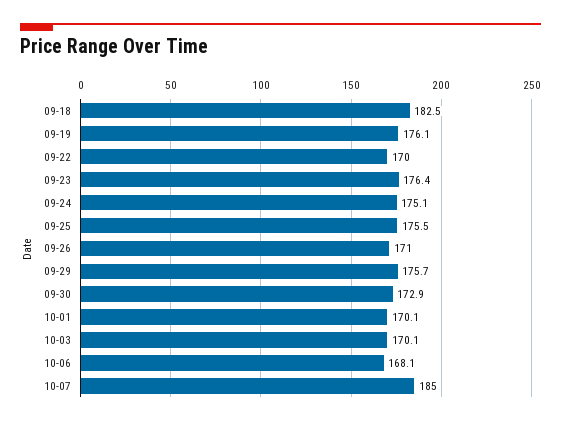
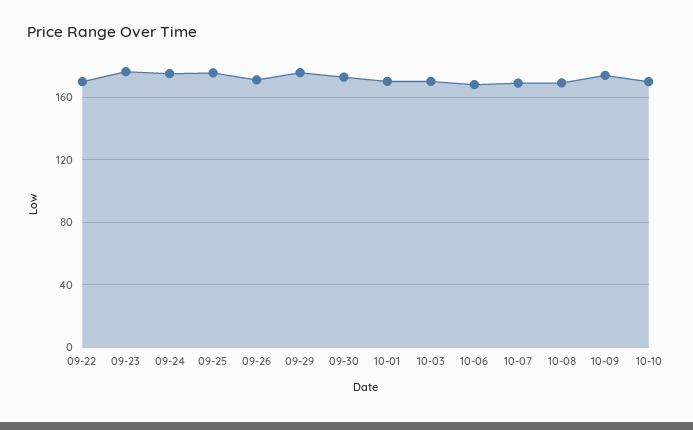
09-18: 182.5 -> none
09-19: 176.1 -> none
10-07: 185 -> 170
10-08: none -> 170
10-09: none -> 175
10-10: none -> 170

